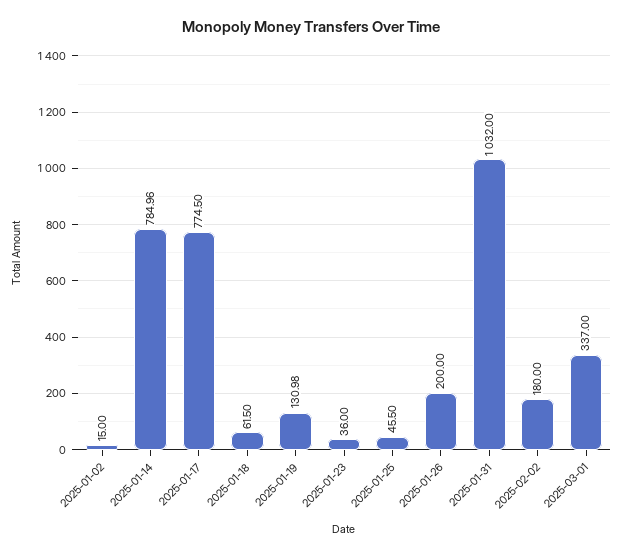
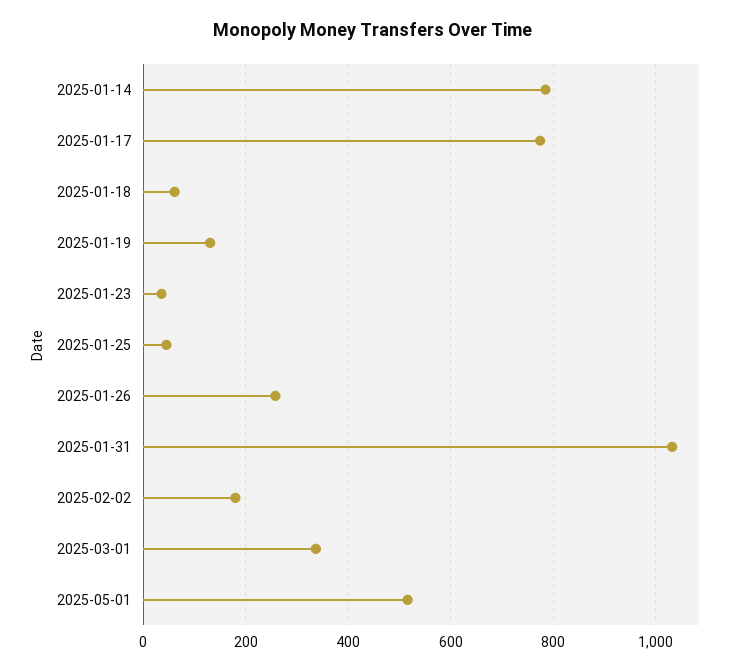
2025-01-02: 15 -> none
2025-01-26: 200 -> 260
2025-05-01: none -> 520

